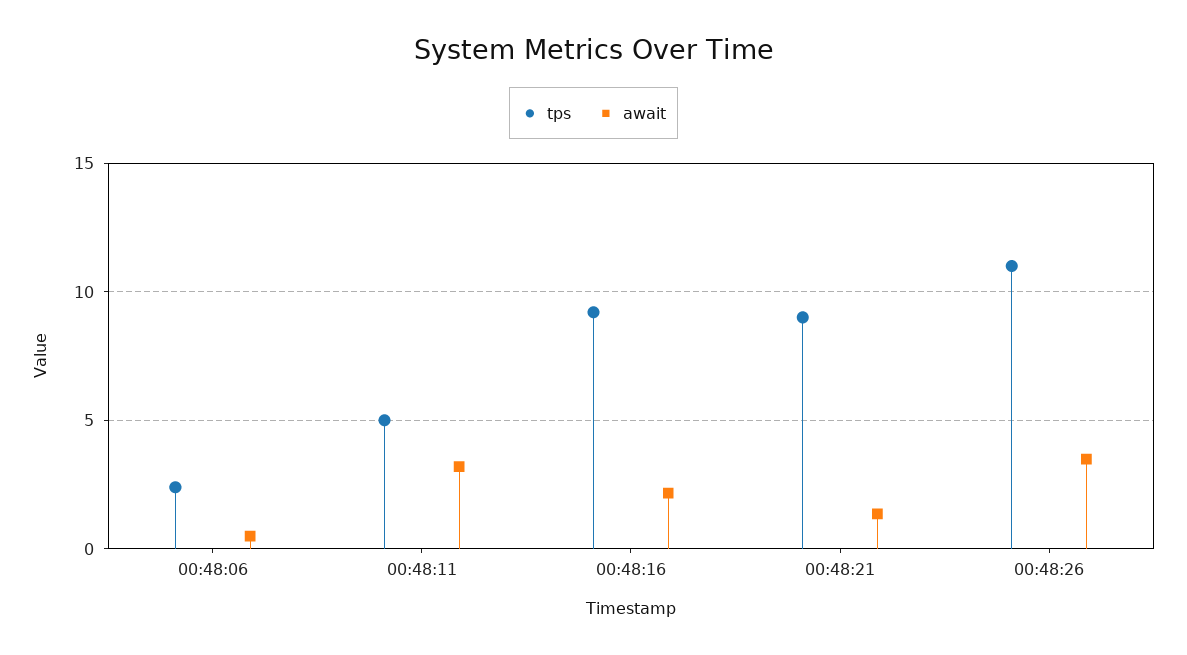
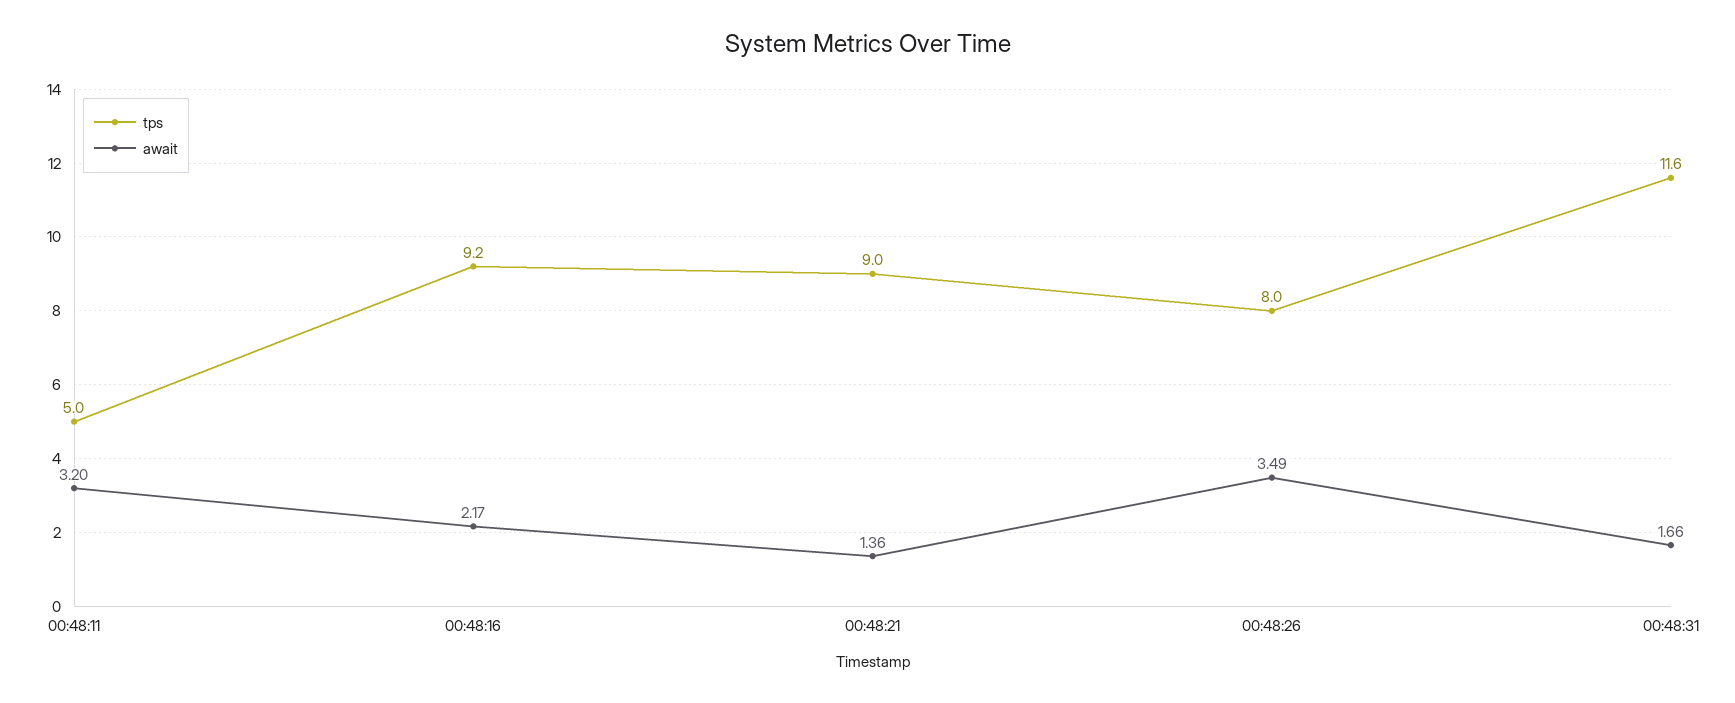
tps, 00:48:06: 2.5 -> none
await, 00:48:06: 0.5 -> none
tps, 00:48:26: 11 -> 8
tps, 00:48:31: none -> 11.6
await, 00:48:31: none -> 1.66

